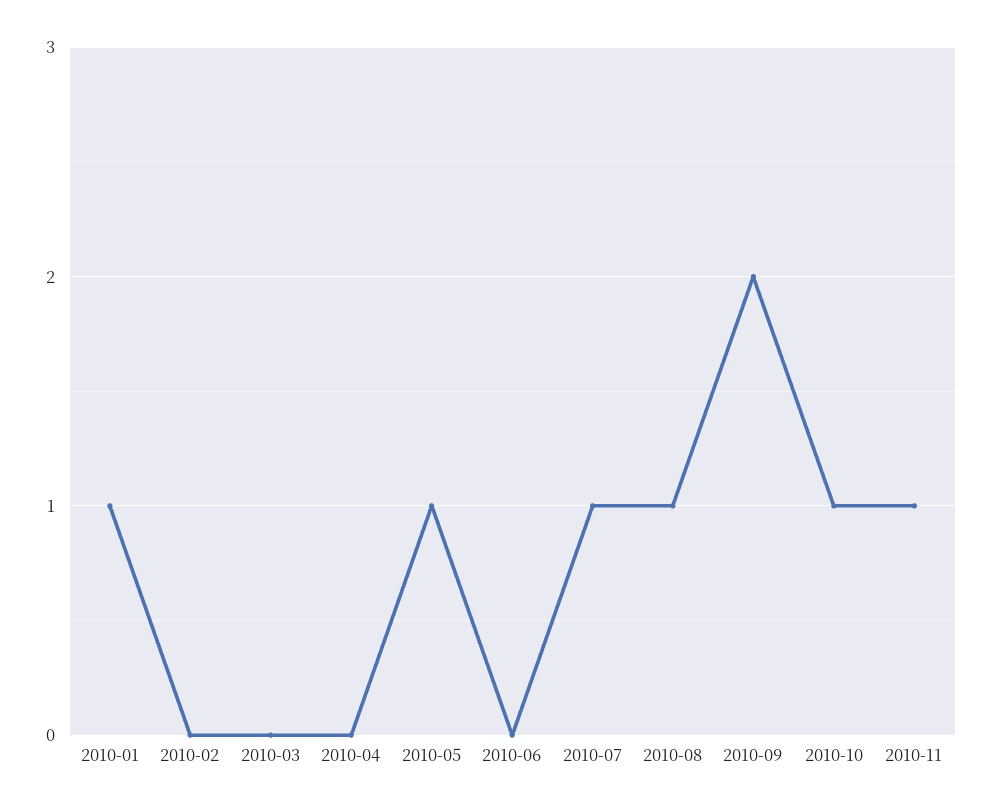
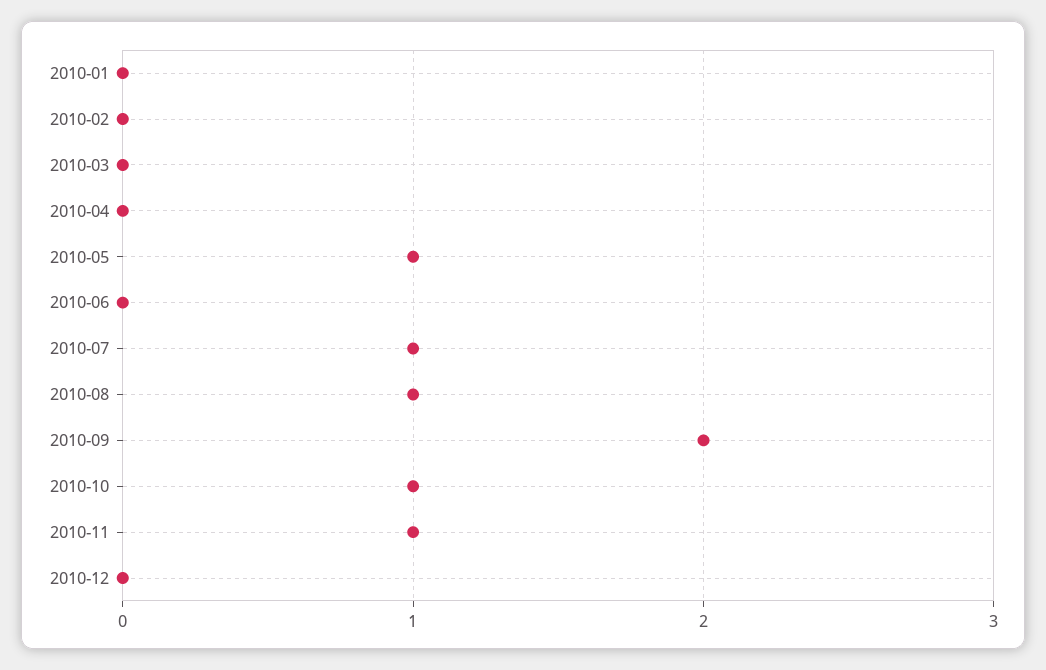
2010-01: 1 -> 0
2010-12: none -> 0

